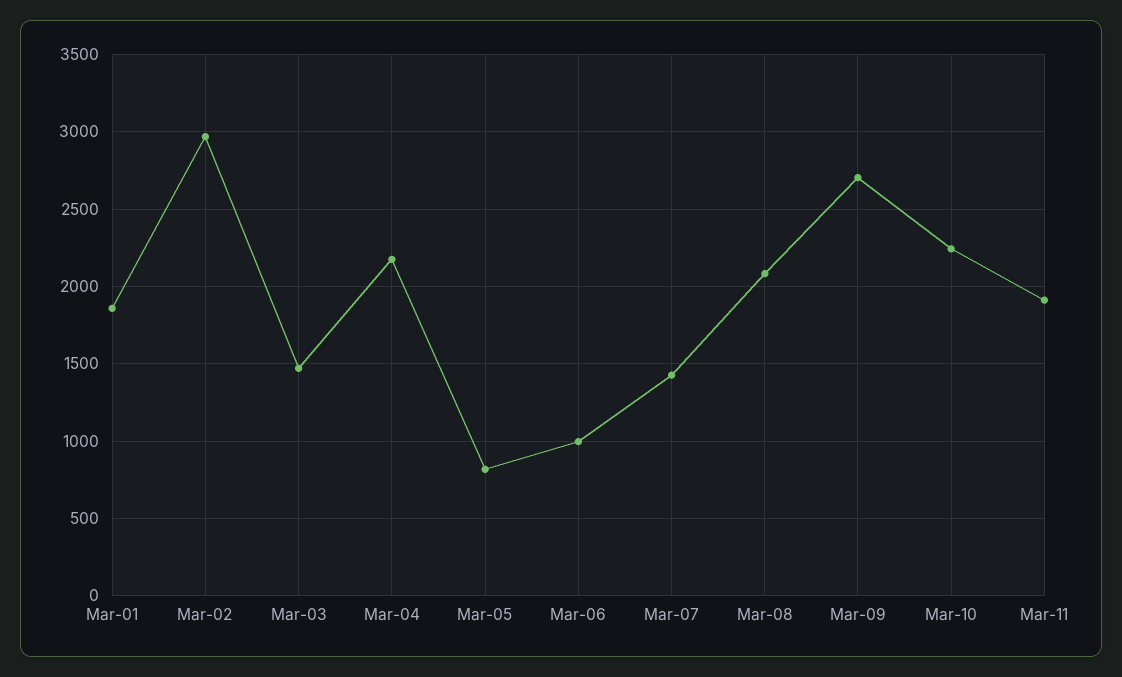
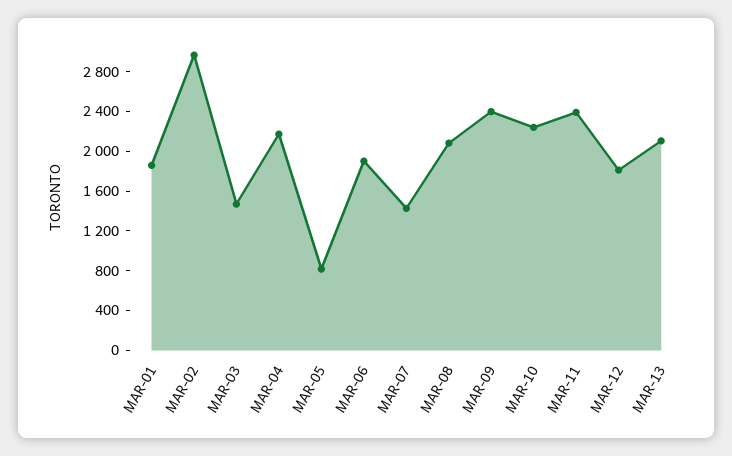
Mar-06: 1000 -> 1900
Mar-09: 2700 -> 2400
Mar-11: 1900 -> 2400
MAR-12: none -> 1800
MAR-13: none -> 2100

